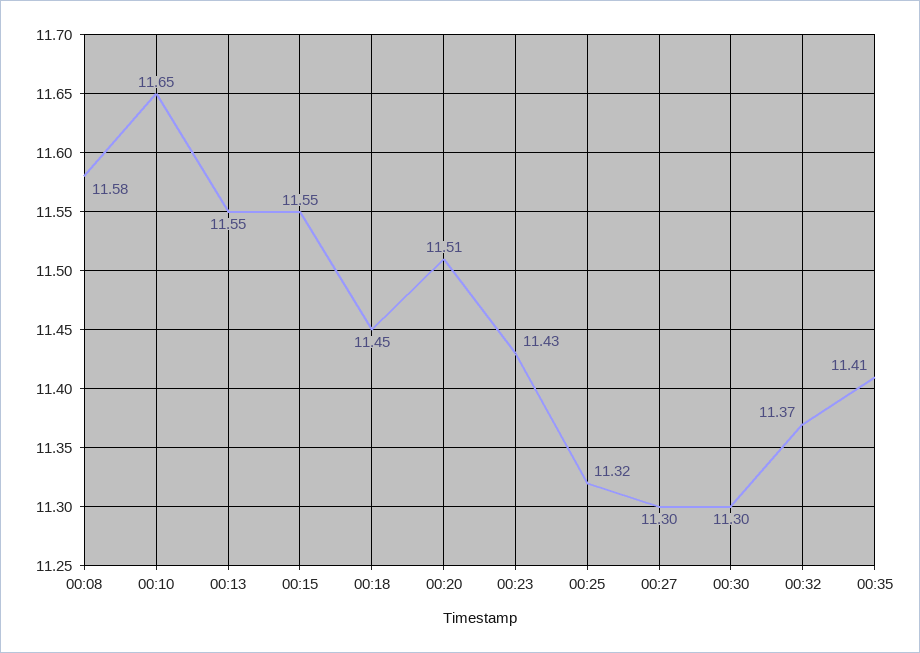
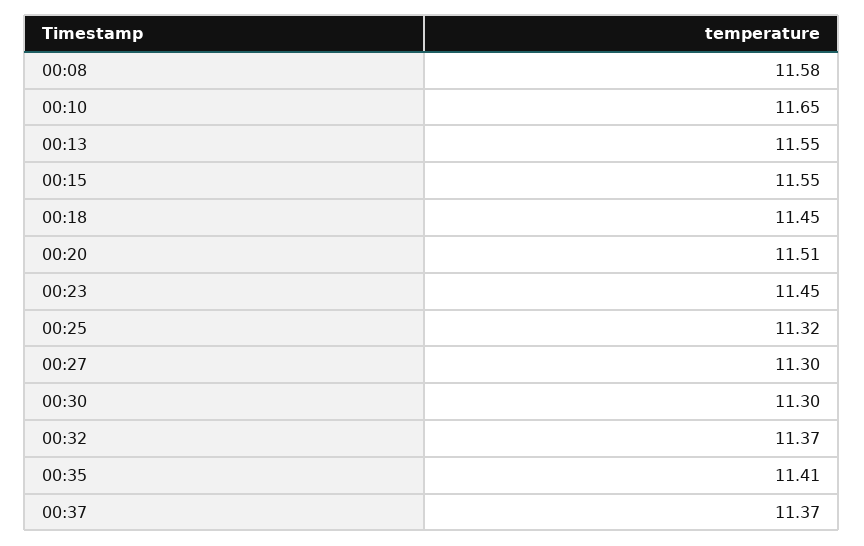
00:23: 11.43 -> 11.45
00:37: none -> 11.37

